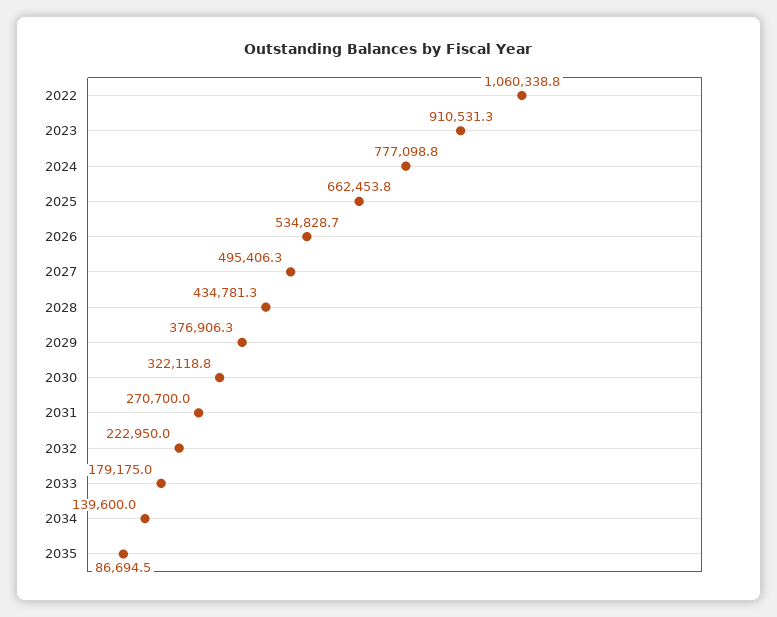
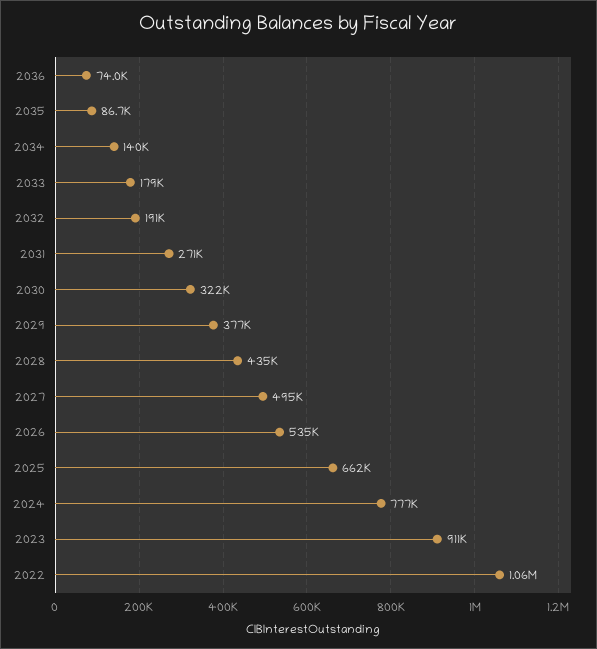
2032: 222950 -> 191000
2036: none -> 74000

